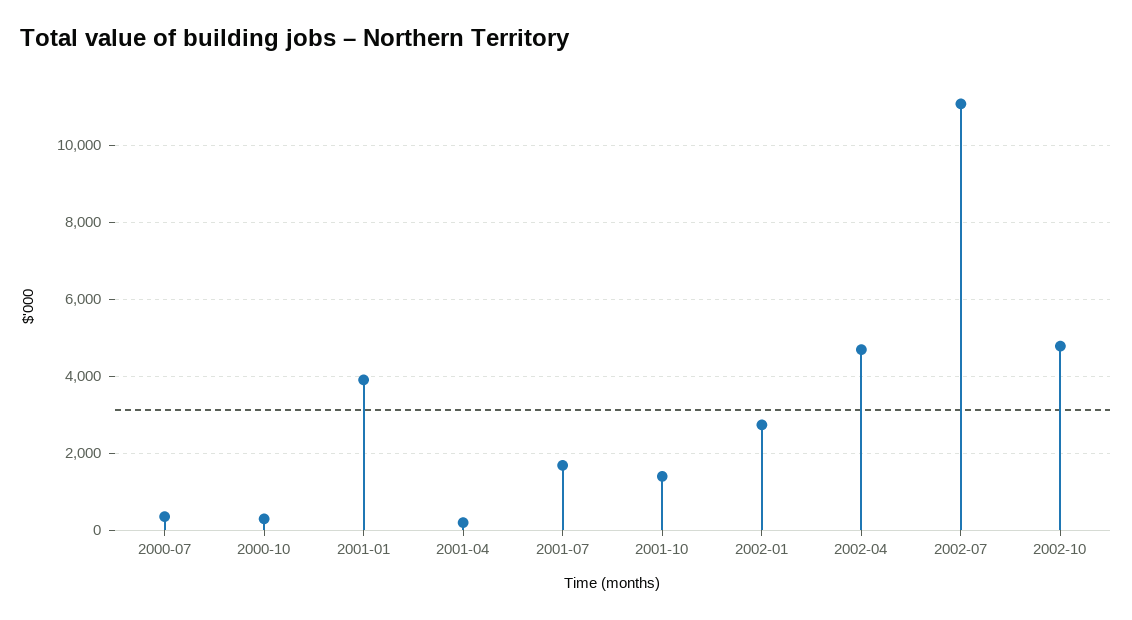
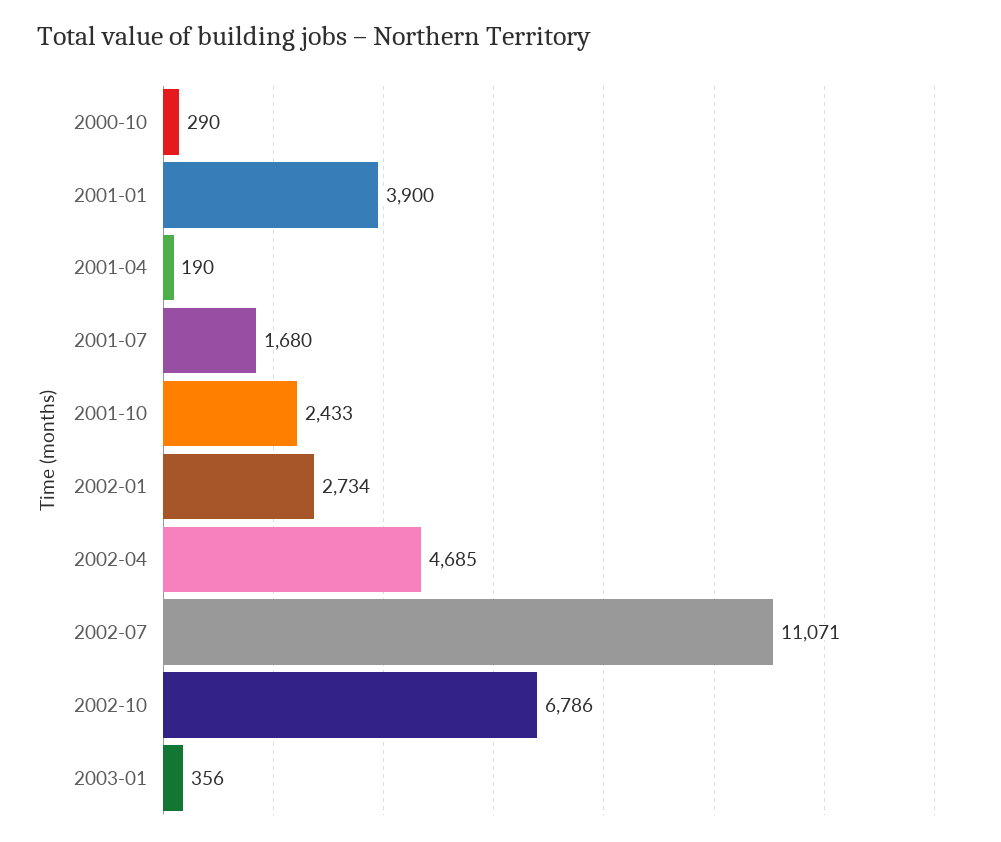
2000-07: 400 -> none
2001-10: 1400 -> 2433
2002-10: 4800 -> 6786
2003-01: none -> 356

